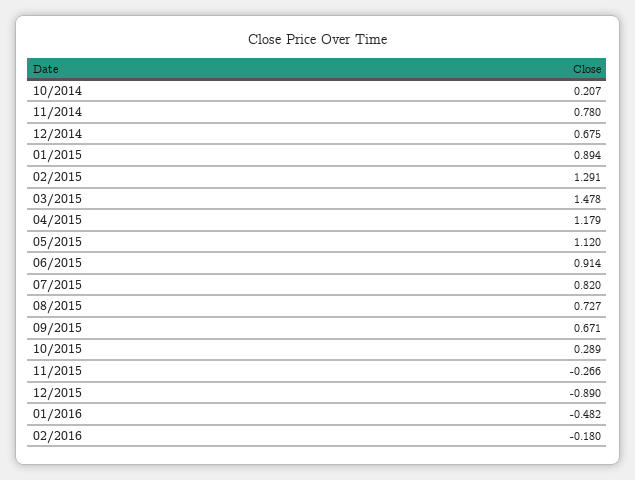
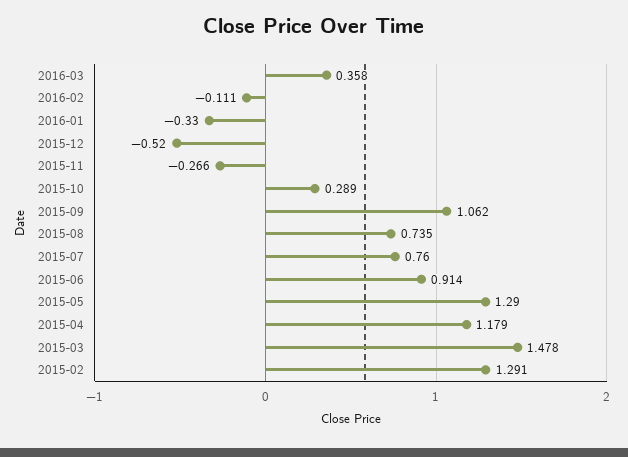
10/2014: 0.207 -> none
11/2014: 0.78 -> none
12/2014: 0.675 -> none
01/2015: 0.894 -> none
05/2015: 1.12 -> 1.29
07/2015: 0.82 -> 0.76
08/2015: 0.727 -> 0.735
09/2015: 0.671 -> 1.062
12/2015: -0.89 -> -0.52
01/2016: -0.482 -> -0.33
02/2016: -0.18 -> -0.111
2016-03: none -> 0.358

